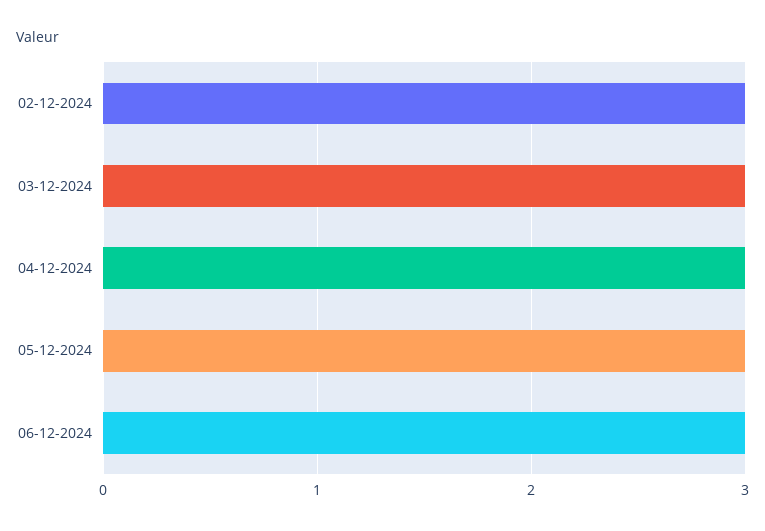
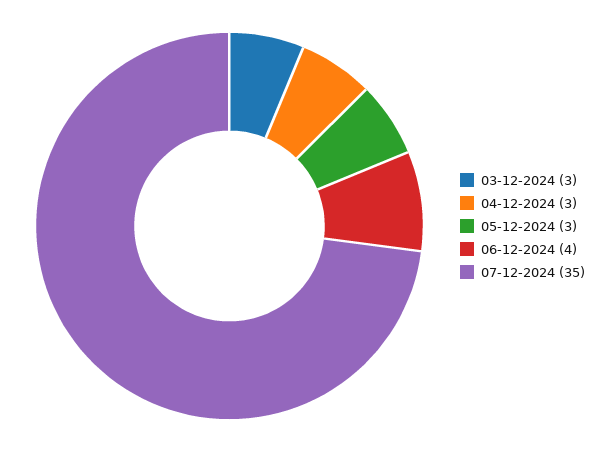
02-12-2024: 3 -> none
06-12-2024: 3 -> 4
07-12-2024: none -> 35

